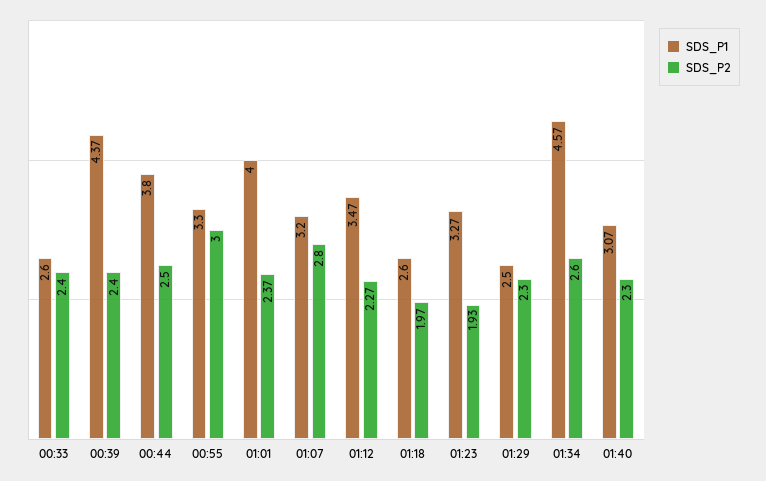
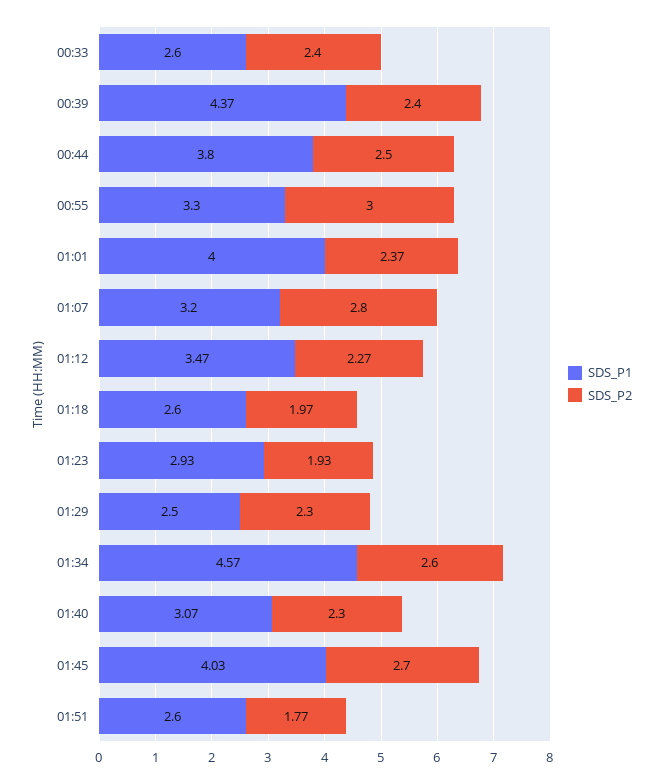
SDS_P1, 01:23: 3.27 -> 2.93
SDS_P1, 01:45: none -> 4.03
SDS_P2, 01:45: none -> 2.7
SDS_P1, 01:51: none -> 2.6
SDS_P2, 01:51: none -> 1.77

